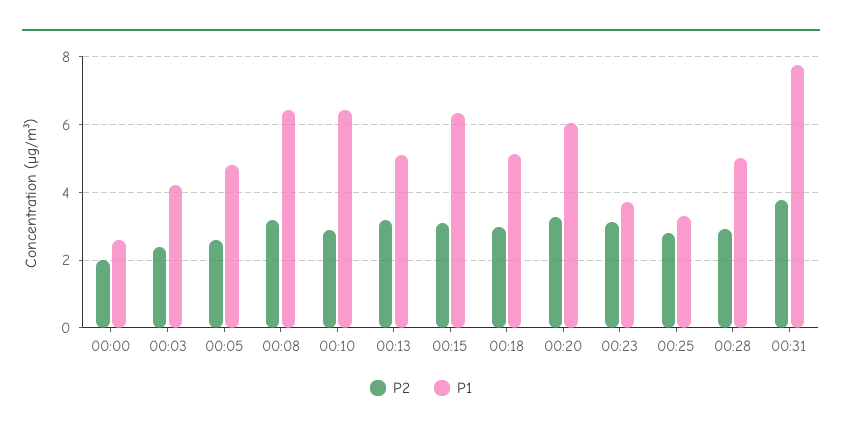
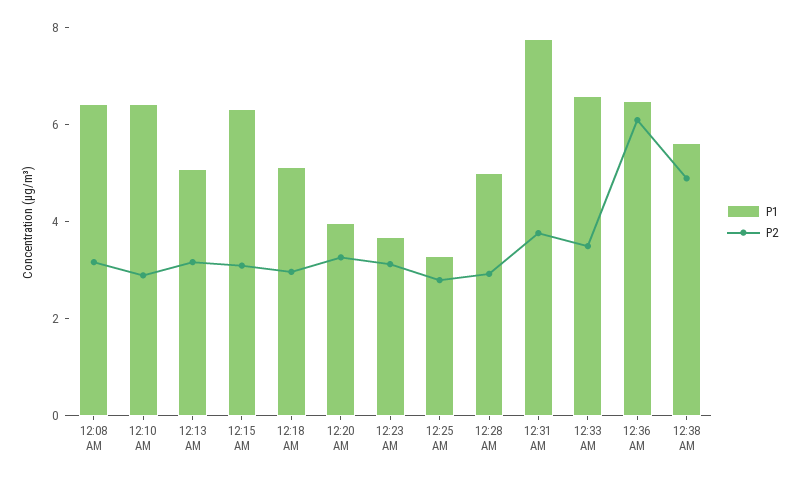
P2, 00:00: 2 -> none
P1, 00:00: 2.6 -> none
P2, 00:03: 2.4 -> none
P1, 00:03: 4.2 -> none
P2, 00:05: 2.6 -> none
P1, 00:05: 4.8 -> none
P1, 00:20: 6 -> 4
P1, 12:33 AM: none -> 6.5
P2, 12:33 AM: none -> 3.5
P1, 12:36 AM: none -> 6.5
P2, 12:36 AM: none -> 6
P1, 12:38 AM: none -> 5.5
P2, 12:38 AM: none -> 5

